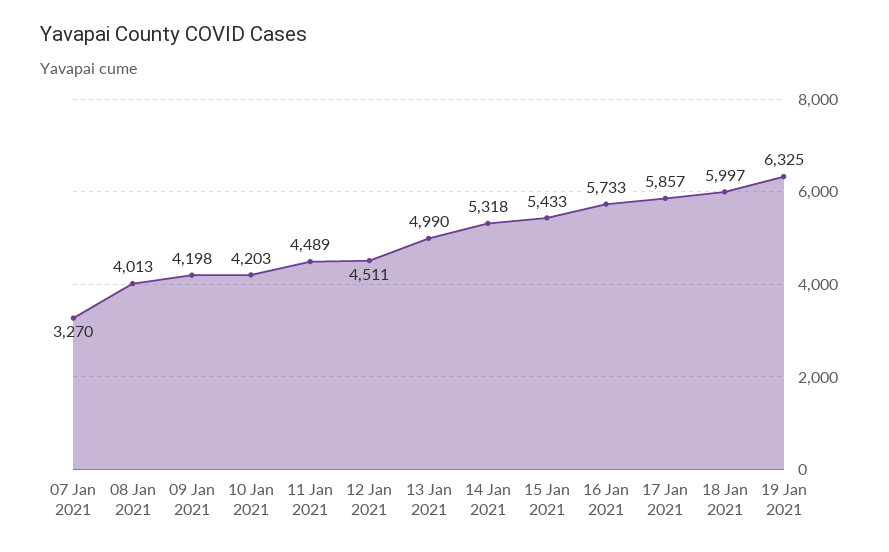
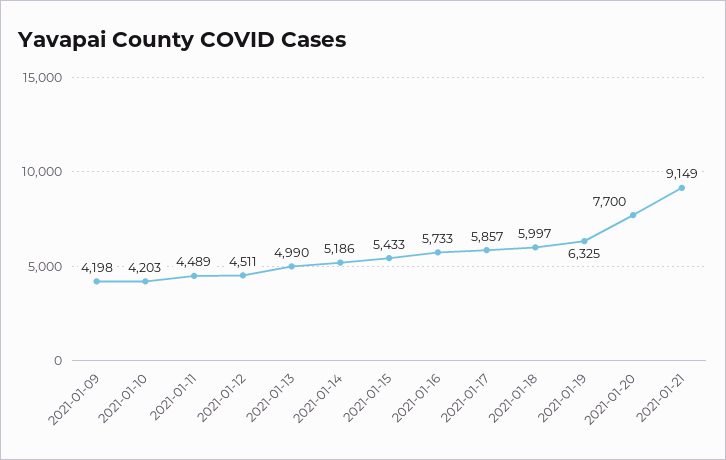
07 Jan 2021: 3270 -> none
08 Jan 2021: 4013 -> none
14 Jan 2021: 5318 -> 5186
2021-01-20: none -> 7700
2021-01-21: none -> 9149

